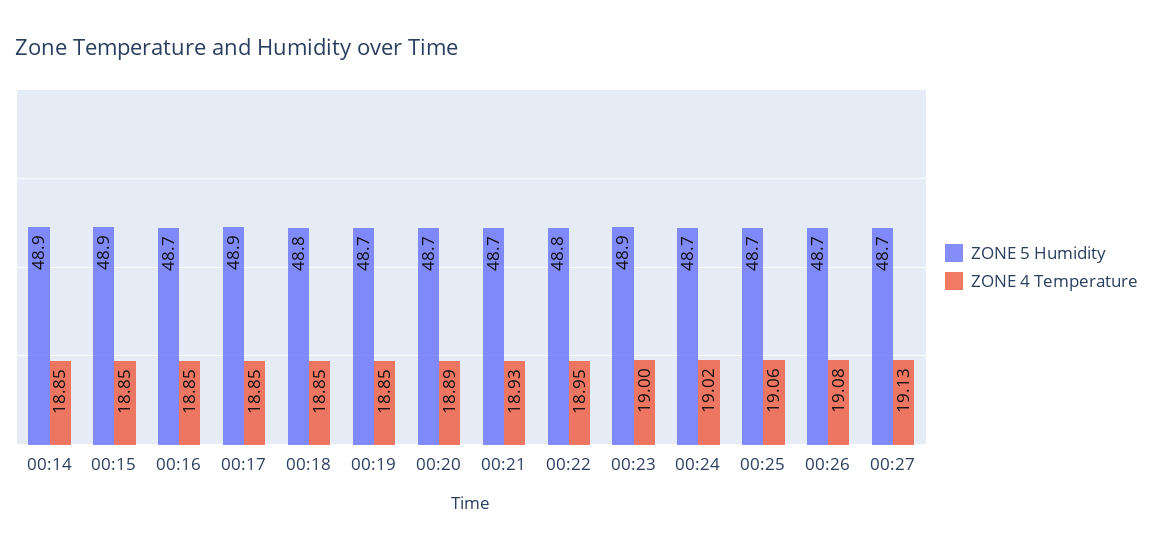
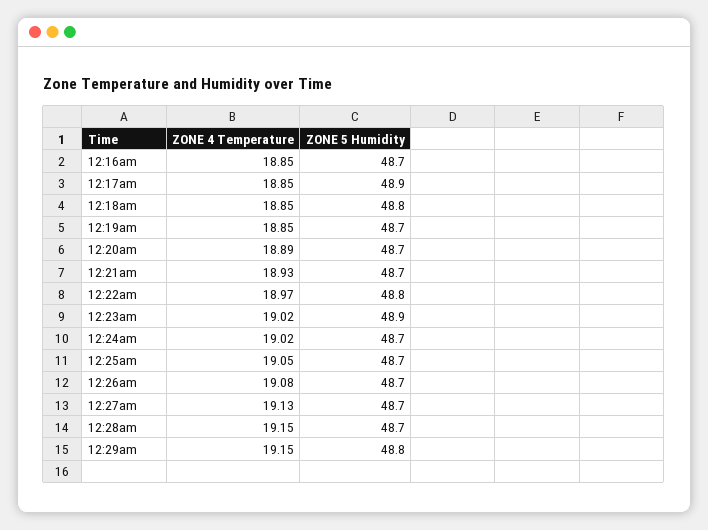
ZONE 5 Humidity, 00:14: 48.9 -> none
ZONE 4 Temperature, 00:14: 18.85 -> none
ZONE 5 Humidity, 00:15: 48.9 -> none
ZONE 4 Temperature, 00:15: 18.85 -> none
ZONE 4 Temperature, 00:22: 18.95 -> 18.97
ZONE 4 Temperature, 00:23: 19 -> 19.02
ZONE 4 Temperature, 00:25: 19.06 -> 19.05
ZONE 4 Temperature, 12:28am: none -> 19.15
ZONE 5 Humidity, 12:28am: none -> 48.7
ZONE 4 Temperature, 12:29am: none -> 19.15
ZONE 5 Humidity, 12:29am: none -> 48.8

